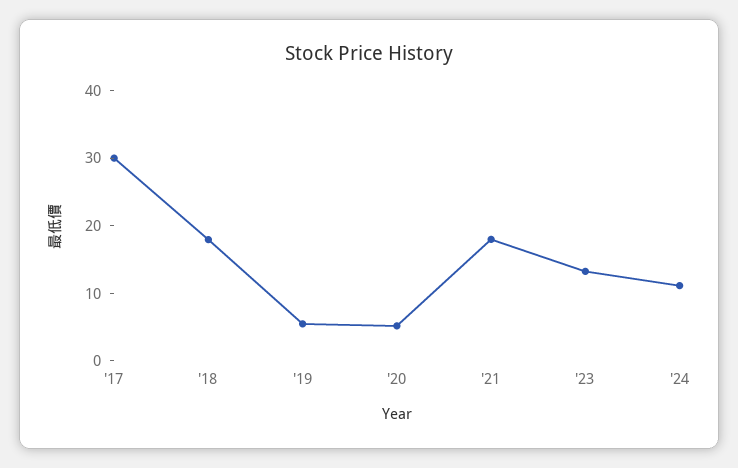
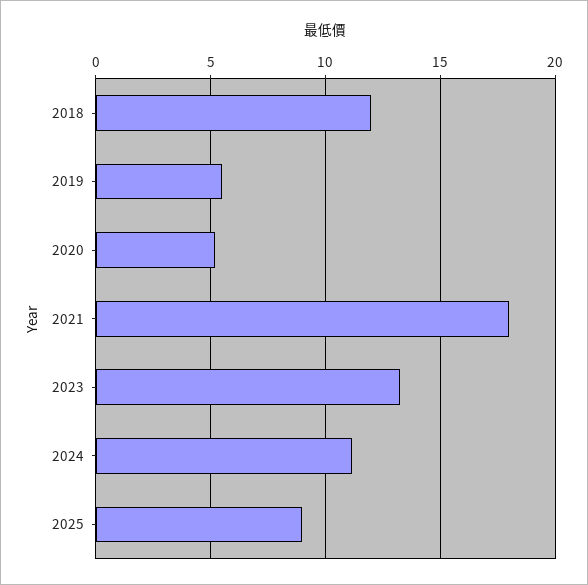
'17: 30 -> none
'18: 18 -> 12
2025: none -> 9

